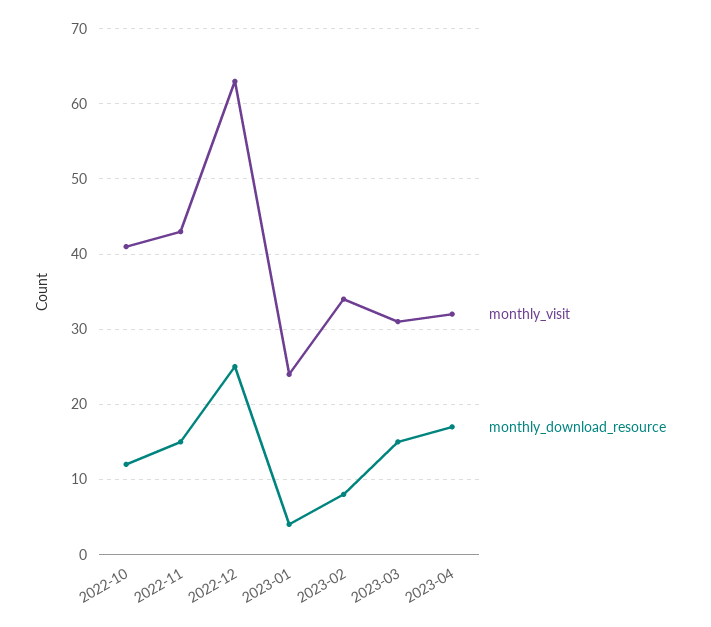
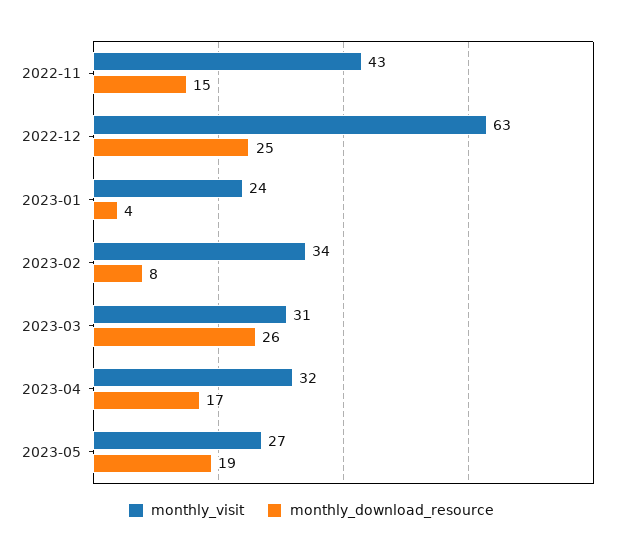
monthly_visit, 2022-10: 41 -> none
monthly_download_resource, 2022-10: 12 -> none
monthly_download_resource, 2023-03: 15 -> 26
monthly_visit, 2023-05: none -> 27
monthly_download_resource, 2023-05: none -> 19

